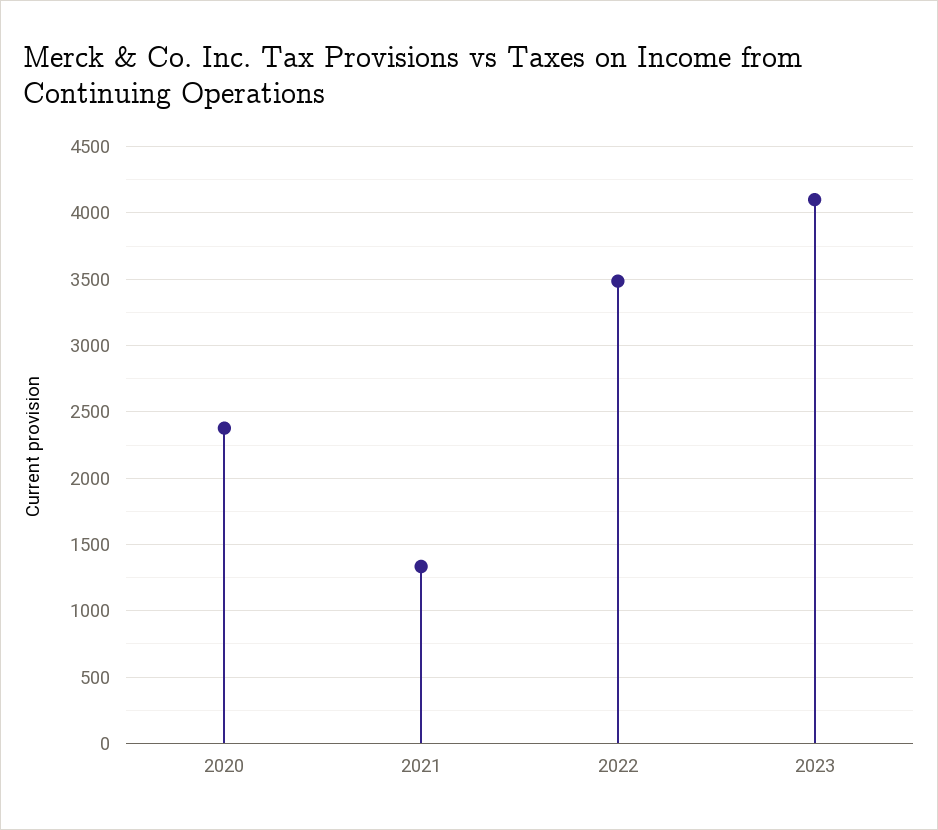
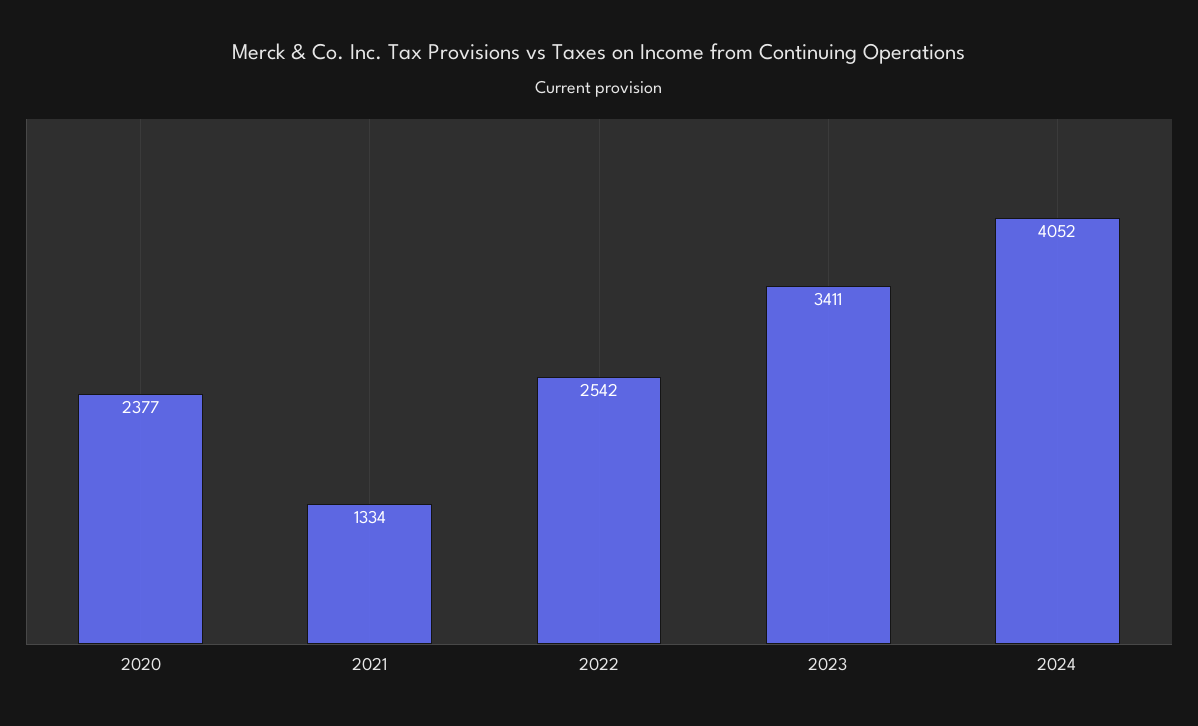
2022: 3500 -> 2542
2023: 4100 -> 3411
2024: none -> 4052

